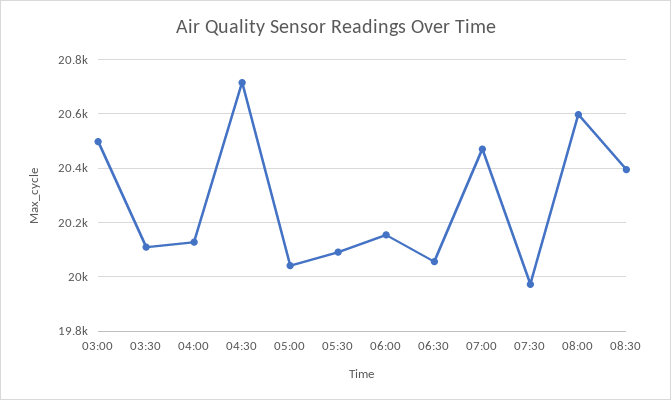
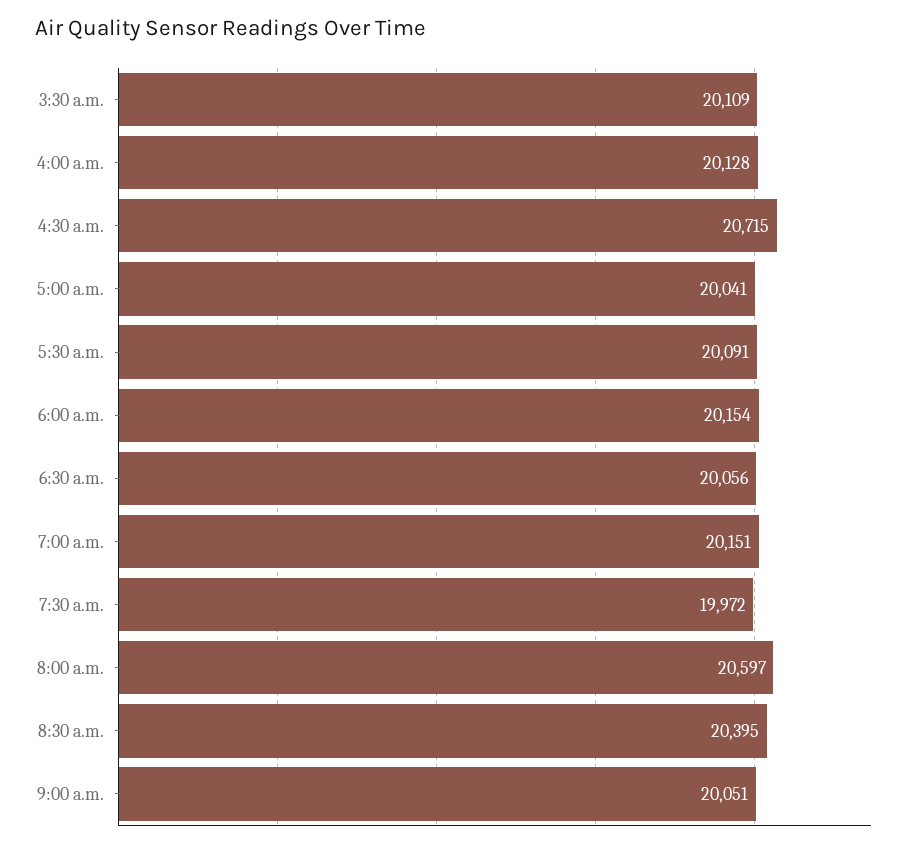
03:00: 20500 -> none
07:00: 20475 -> 20151
9:00 a.m.: none -> 20051

